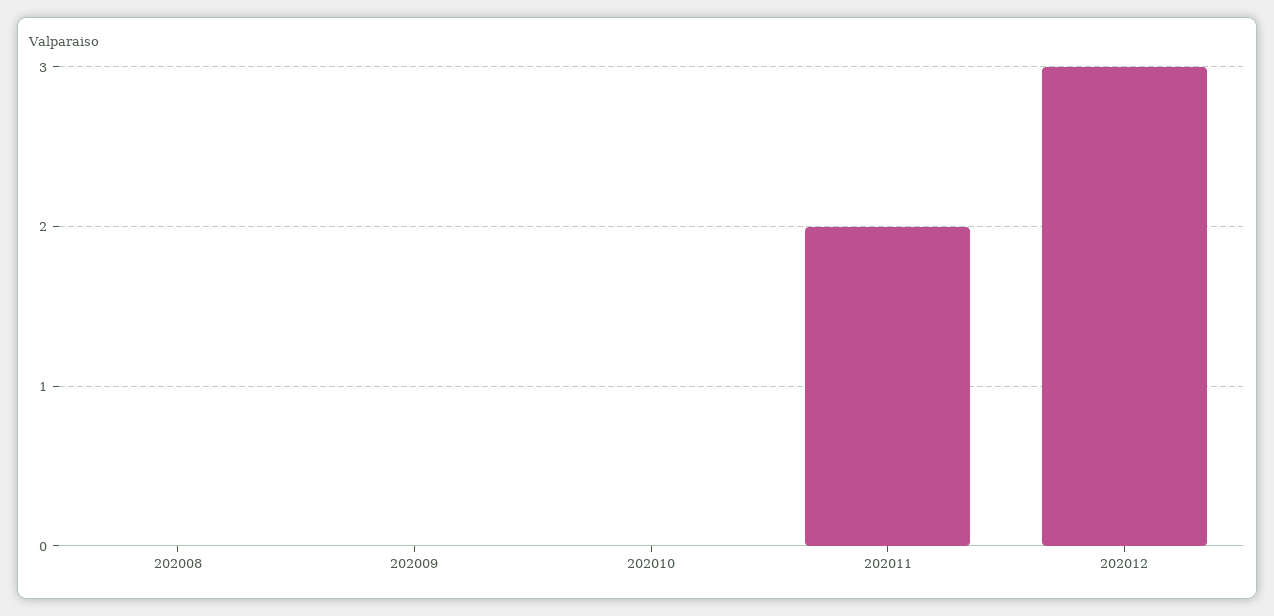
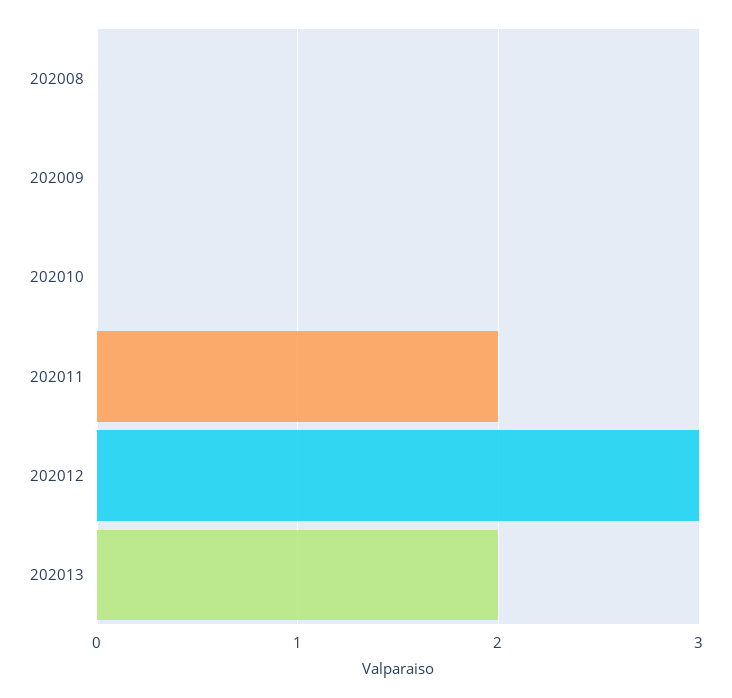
202013: none -> 2

